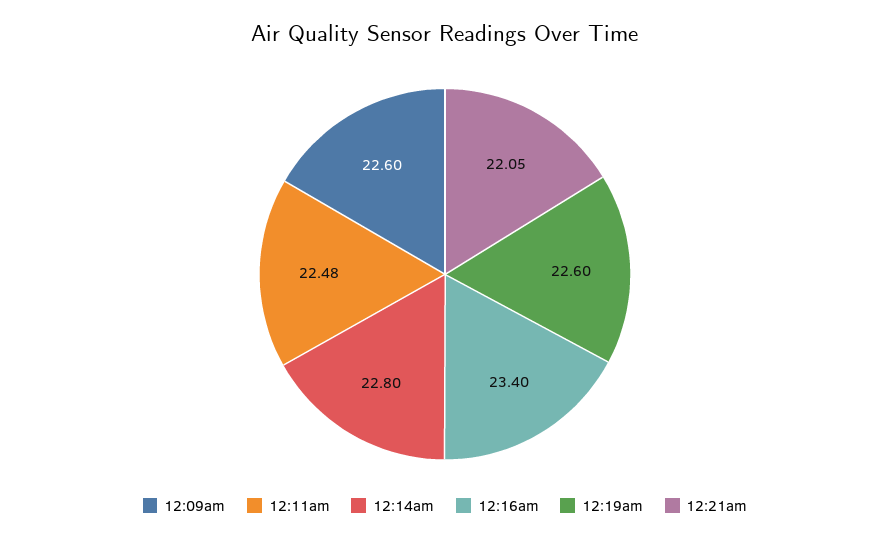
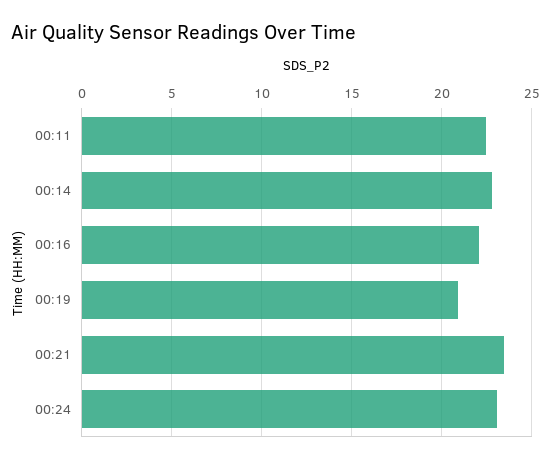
12:09am: 22.6 -> none
12:16am: 23.4 -> 22
12:19am: 22.6 -> 21
12:21am: 22.05 -> 23.5
00:24: none -> 23

